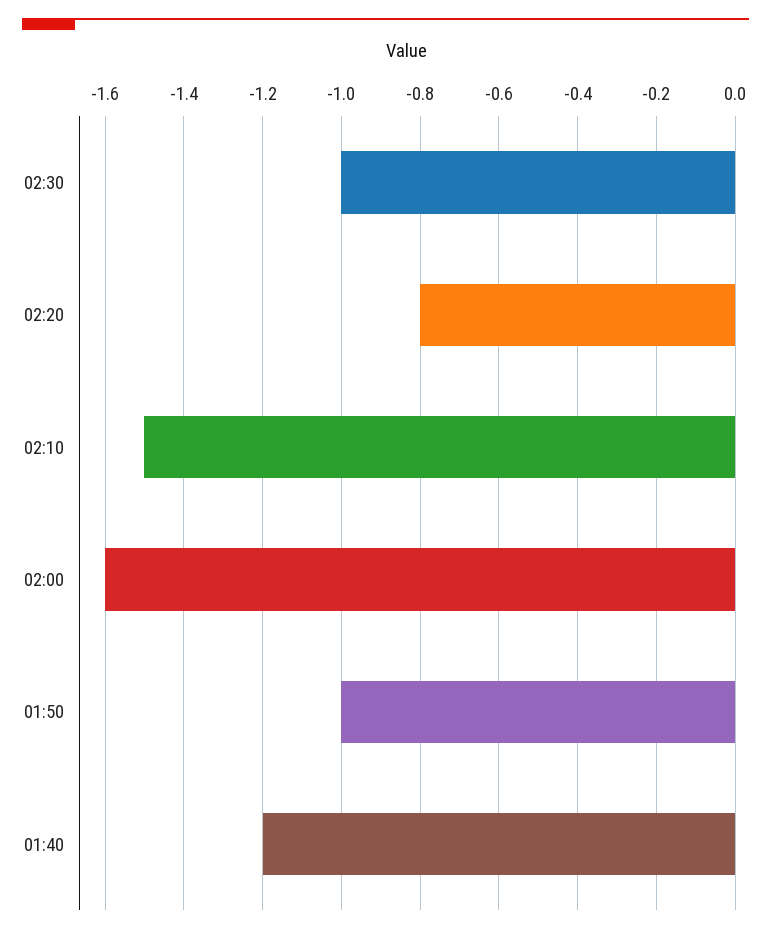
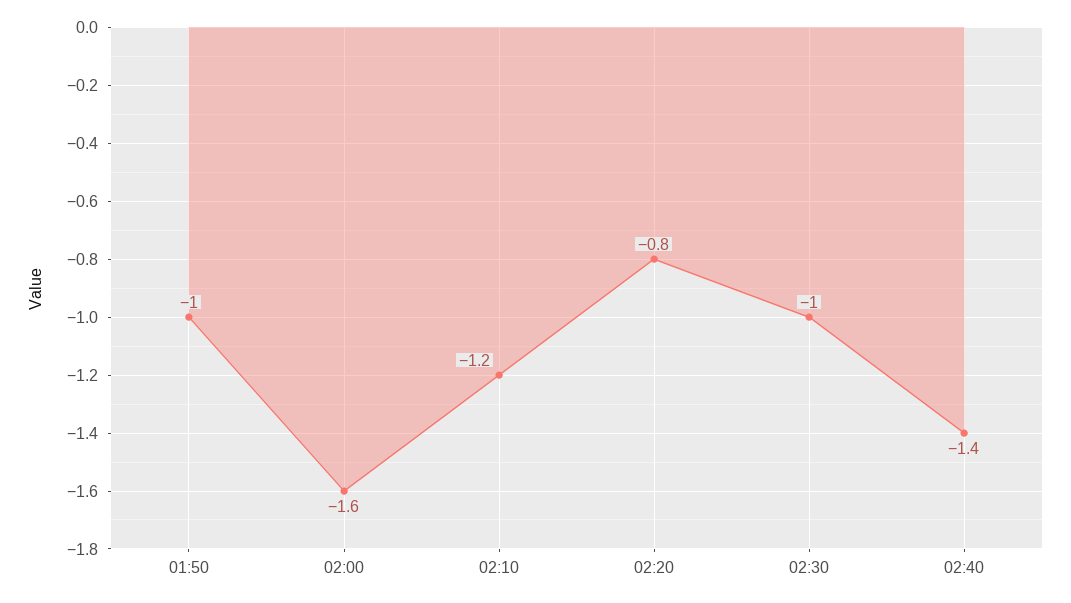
02:10: -1.5 -> -1.2
01:40: -1.2 -> none
02:40: none -> -1.4

